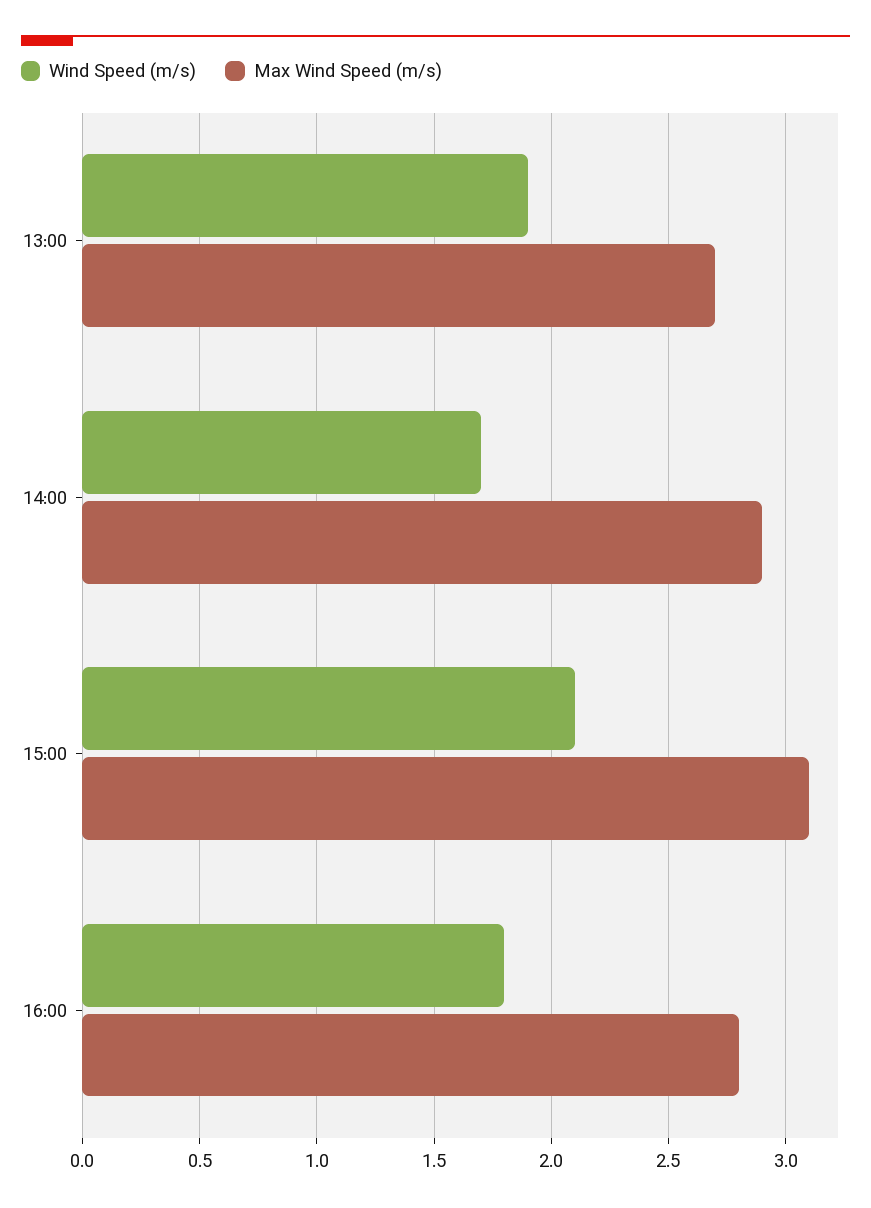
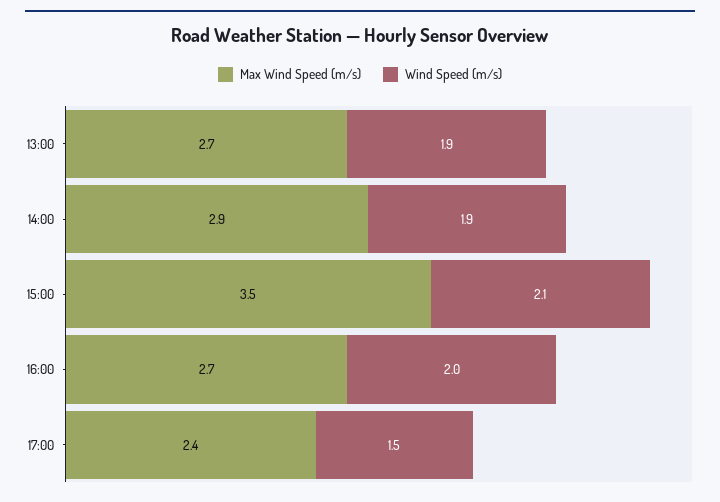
Wind Speed (m/s), 14:00: 1.7 -> 1.9
Max Wind Speed (m/s), 15:00: 3.1 -> 3.5
Wind Speed (m/s), 16:00: 1.8 -> 2
Max Wind Speed (m/s), 16:00: 2.8 -> 2.7
Max Wind Speed (m/s), 17:00: none -> 2.4
Wind Speed (m/s), 17:00: none -> 1.5

